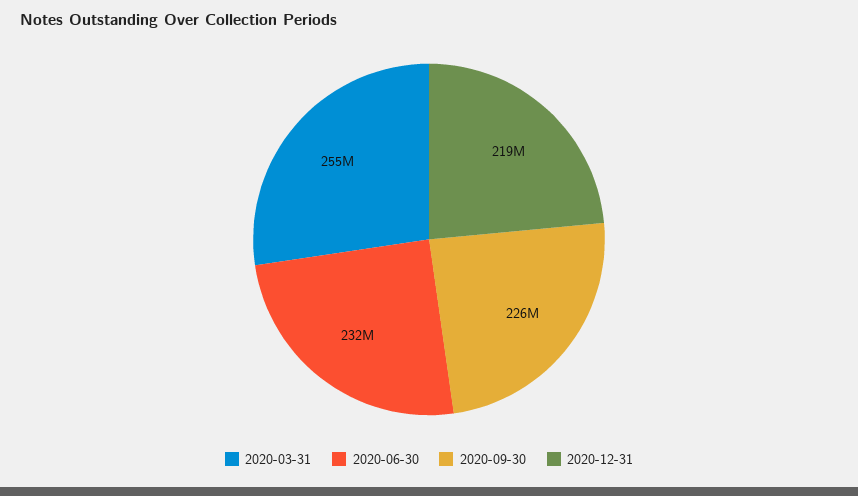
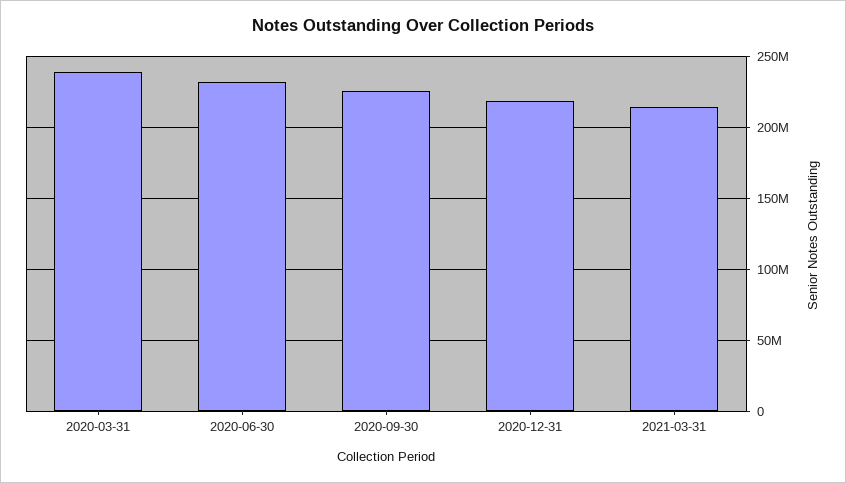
2020-03-31: 255000000 -> 240000000
2021-03-31: none -> 215000000

